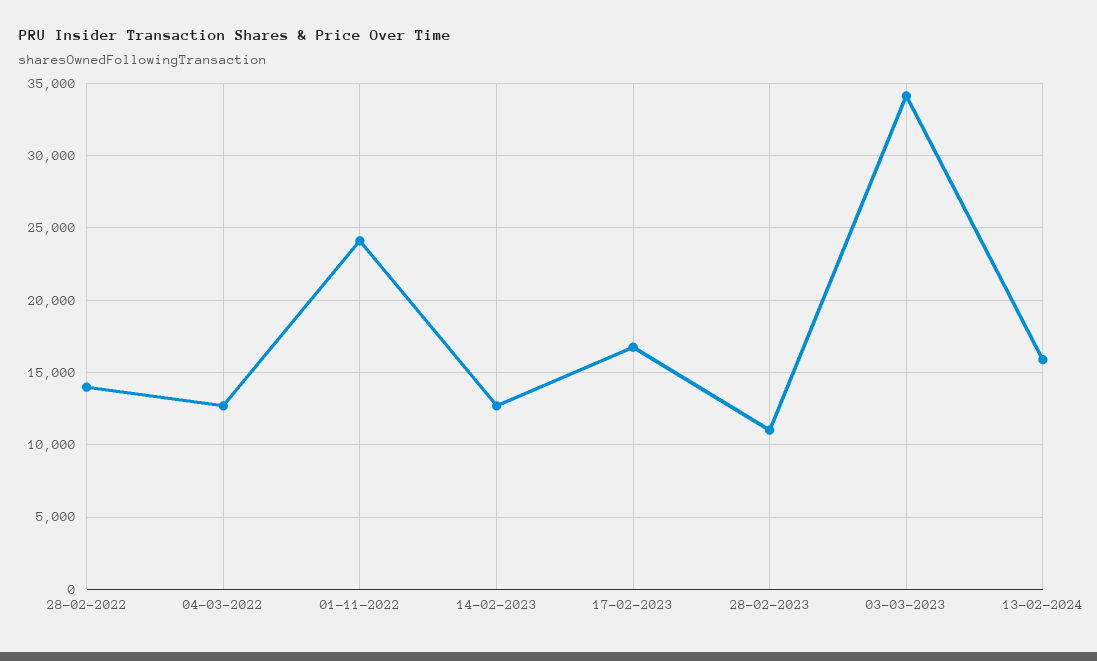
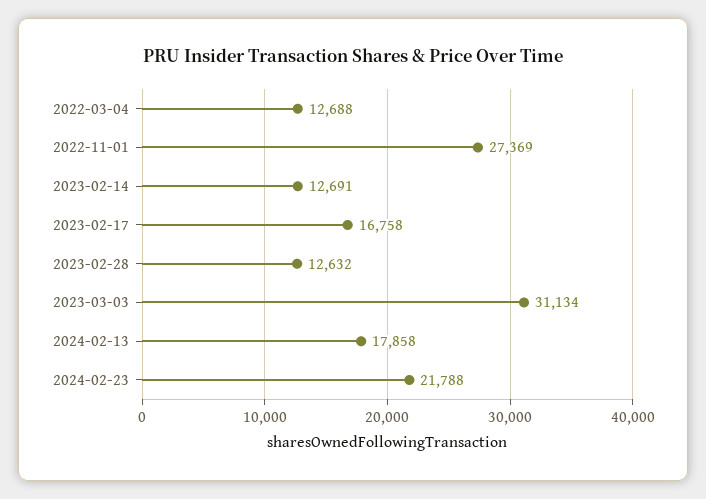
28-02-2022: 14000 -> none
01-11-2022: 24000 -> 27369
28-02-2023: 11000 -> 12632
03-03-2023: 34000 -> 31134
13-02-2024: 16000 -> 17858
2024-02-23: none -> 21788

